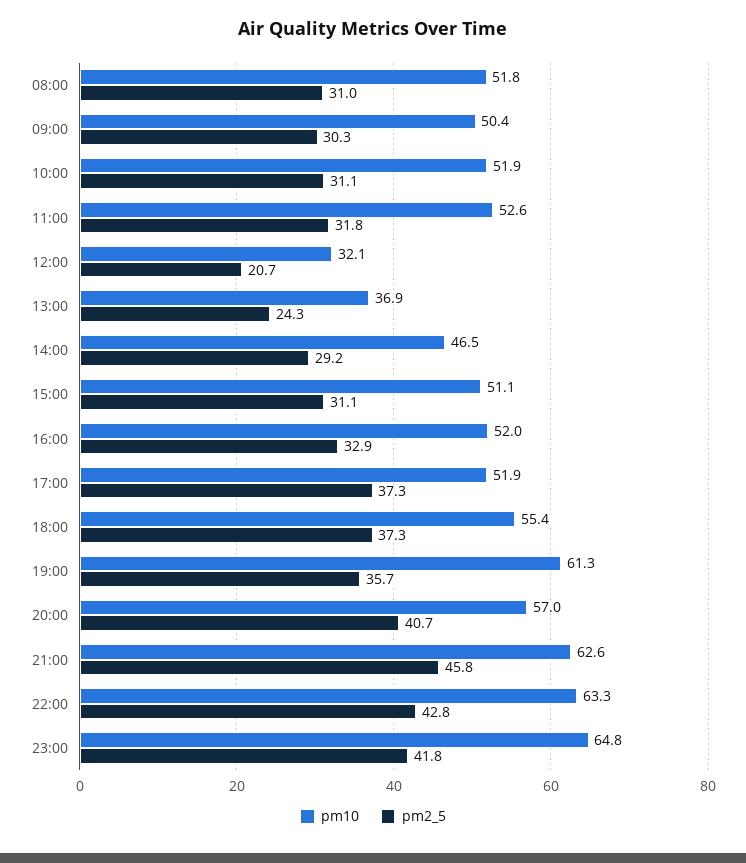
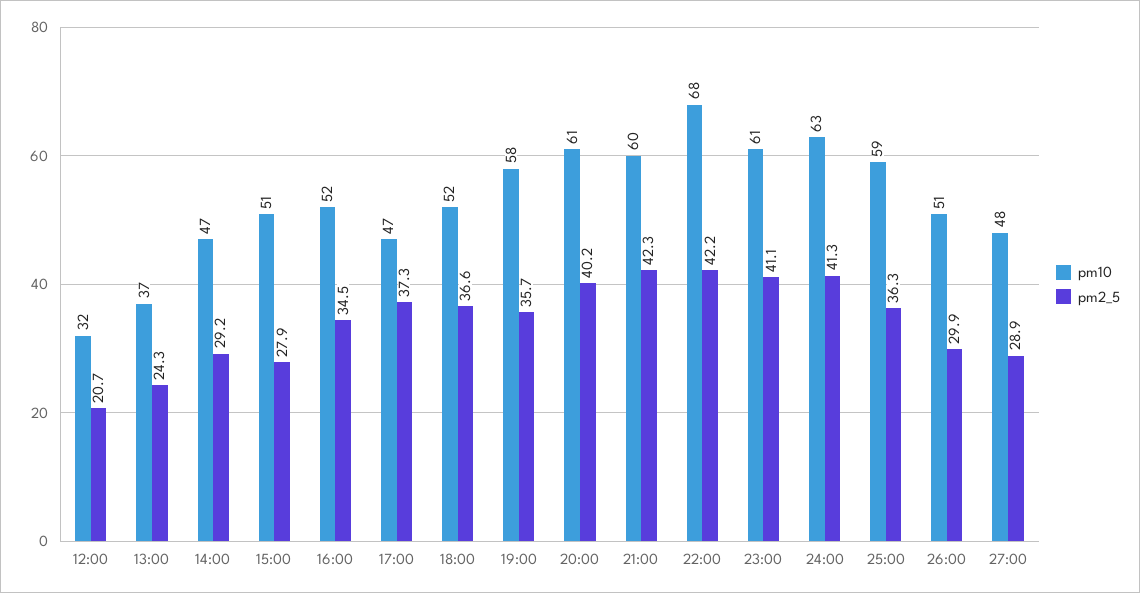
pm10, 08:00: 51.8 -> none
pm2_5, 08:00: 31 -> none
pm10, 09:00: 50.4 -> none
pm2_5, 09:00: 30.3 -> none
pm10, 10:00: 51.9 -> none
pm2_5, 10:00: 31.1 -> none
pm10, 11:00: 52.6 -> none
pm2_5, 11:00: 31.8 -> none
pm2_5, 15:00: 31.1 -> 27.9
pm2_5, 16:00: 32.9 -> 34.5
pm10, 17:00: 51.9 -> 47
pm10, 18:00: 55.4 -> 52
pm2_5, 18:00: 37.3 -> 36.6
pm10, 19:00: 61.3 -> 58
pm10, 20:00: 57 -> 61
pm2_5, 20:00: 40.7 -> 40.2
pm10, 21:00: 62.6 -> 60
pm2_5, 21:00: 45.8 -> 42.3
pm10, 22:00: 63.3 -> 68
pm2_5, 22:00: 42.8 -> 42.2
pm10, 23:00: 64.8 -> 61
pm2_5, 23:00: 41.8 -> 41.1
pm10, 24:00: none -> 63
pm2_5, 24:00: none -> 41.3
pm10, 25:00: none -> 59
pm2_5, 25:00: none -> 36.3
pm10, 26:00: none -> 51
pm2_5, 26:00: none -> 29.9
pm10, 27:00: none -> 48
pm2_5, 27:00: none -> 28.9

